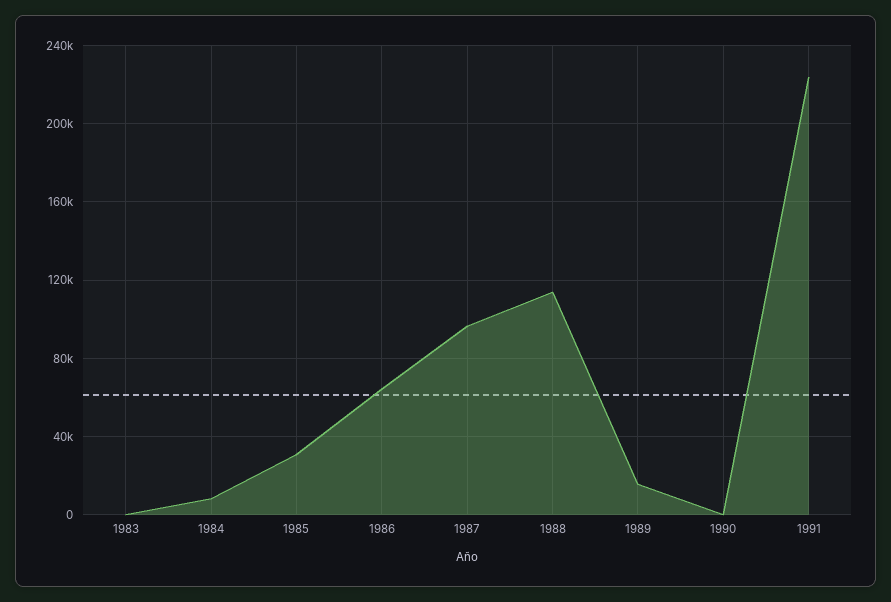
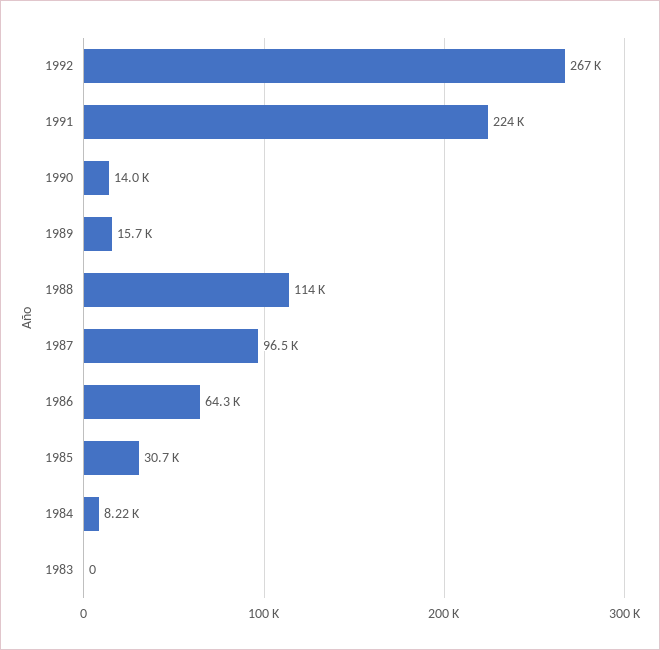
1990: 0 -> 14000
1992: none -> 267000

